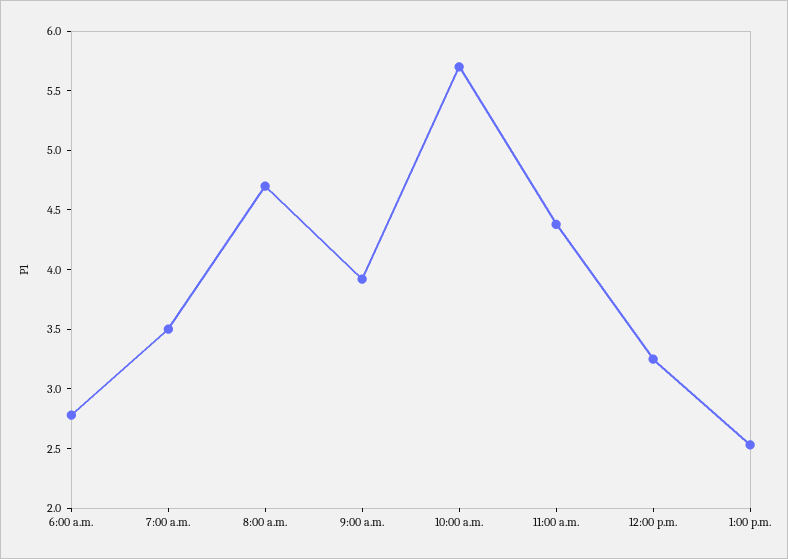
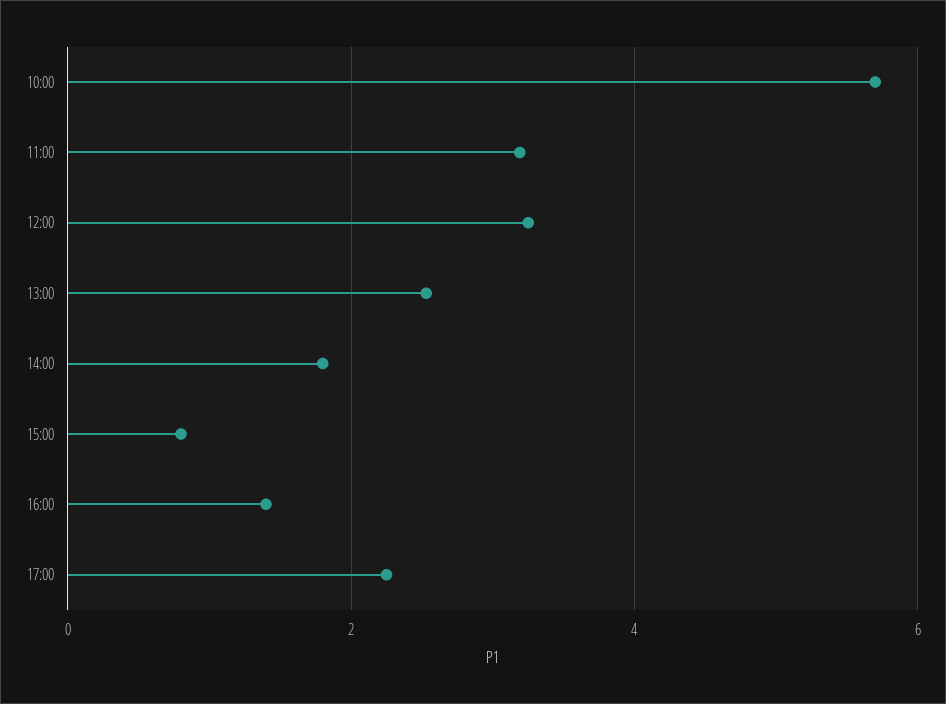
6:00 a.m.: 2.8 -> none
7:00 a.m.: 3.5 -> none
8:00 a.m.: 4.7 -> none
9:00 a.m.: 3.9 -> none
11:00 a.m.: 4.4 -> 3.2
14:00: none -> 1.8
15:00: none -> 0.8
16:00: none -> 1.4
17:00: none -> 2.2

